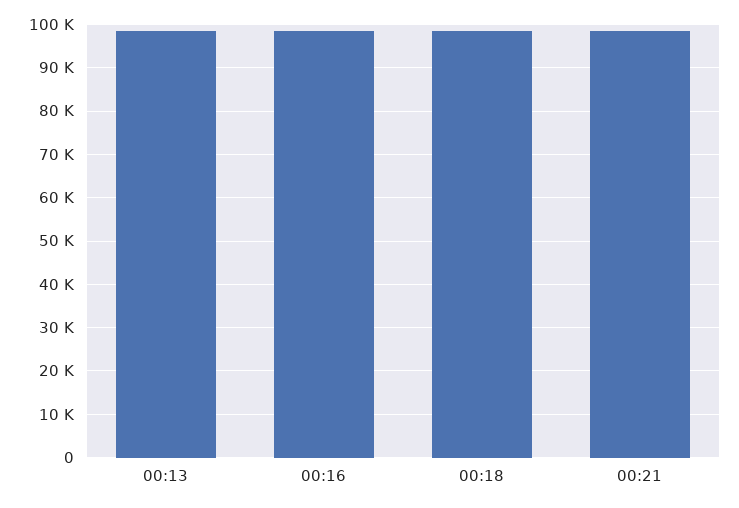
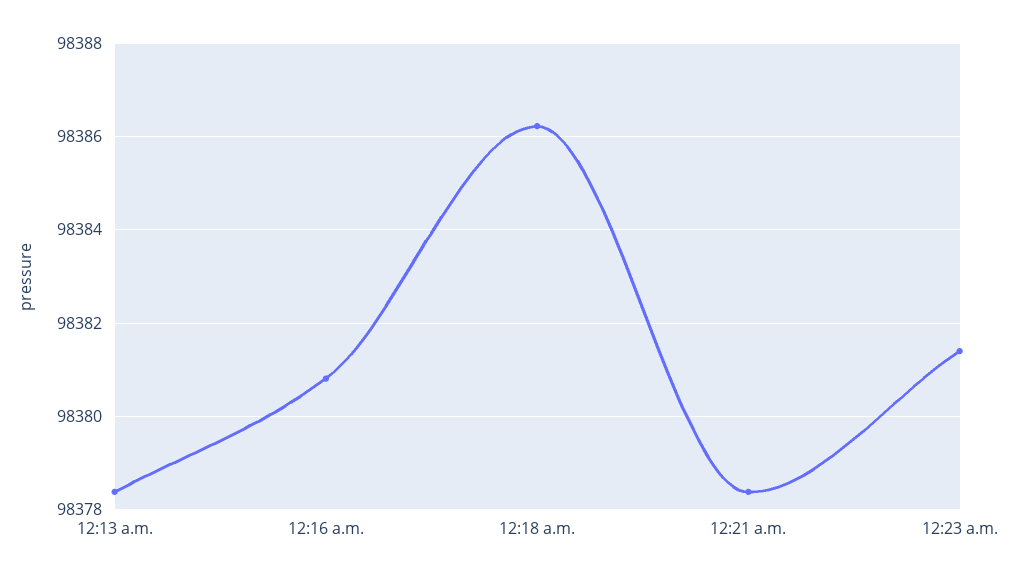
12:23 a.m.: none -> 98381.4

